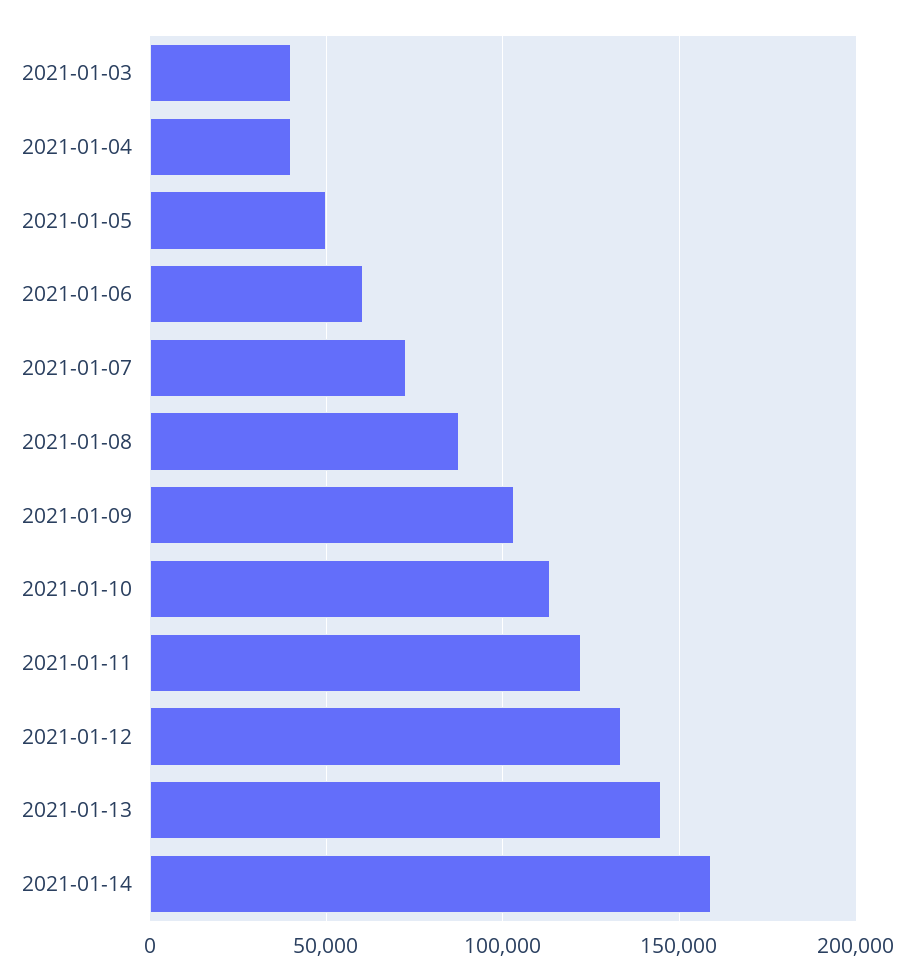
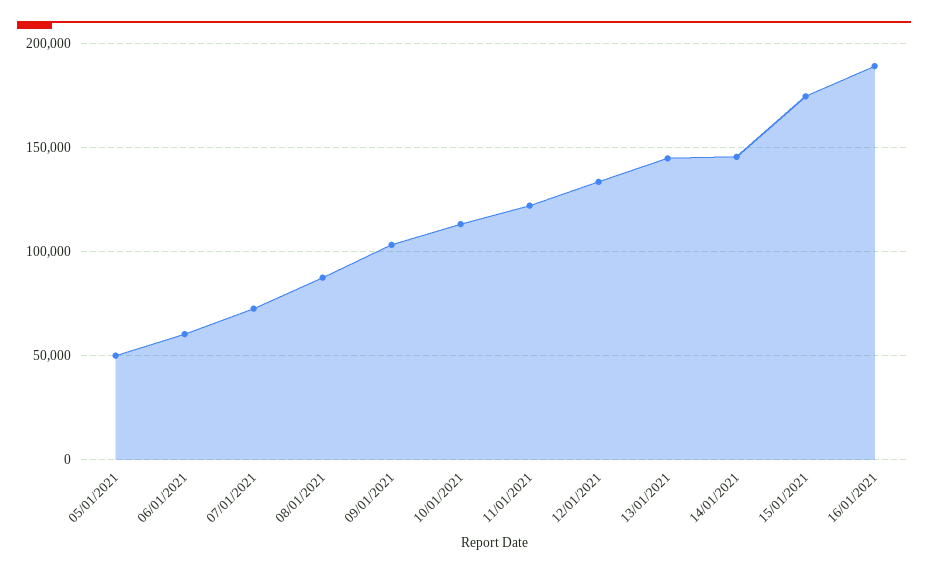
2021-01-03: 40000 -> none
2021-01-04: 40000 -> none
2021-01-14: 160000 -> 145000
15/01/2021: none -> 175000
16/01/2021: none -> 190000

